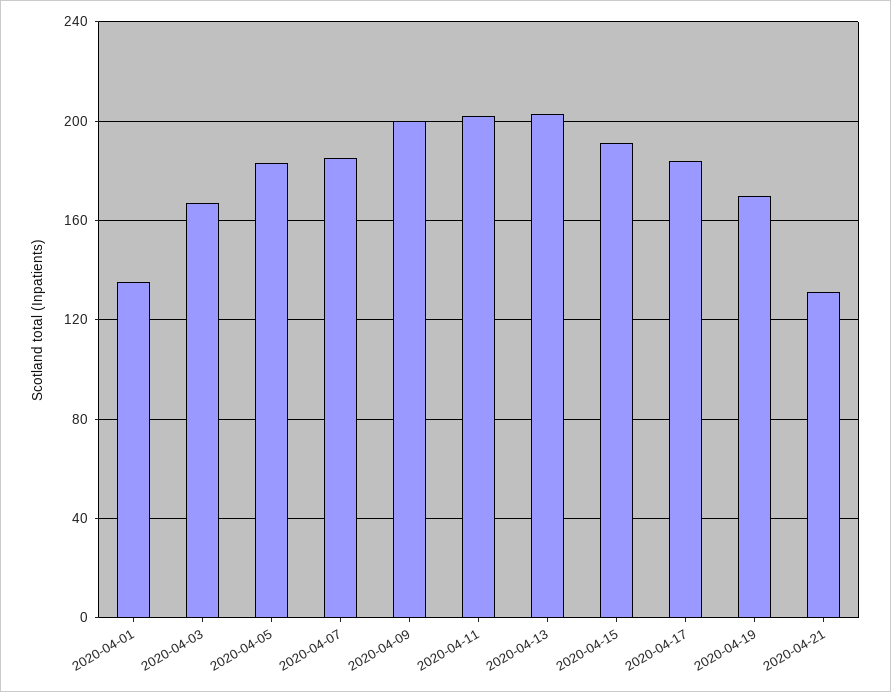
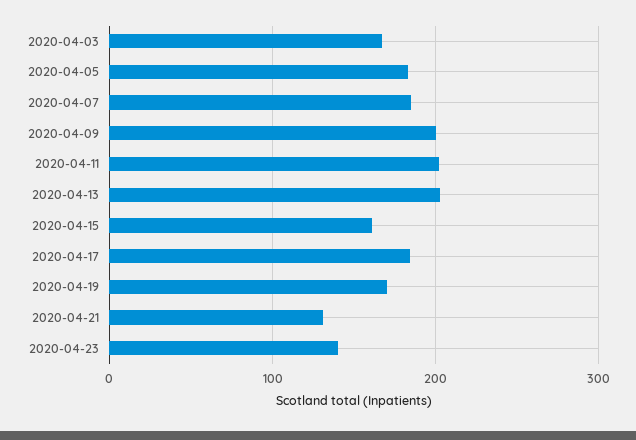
2020-04-01: 135 -> none
2020-04-15: 190 -> 160
2020-04-23: none -> 140

